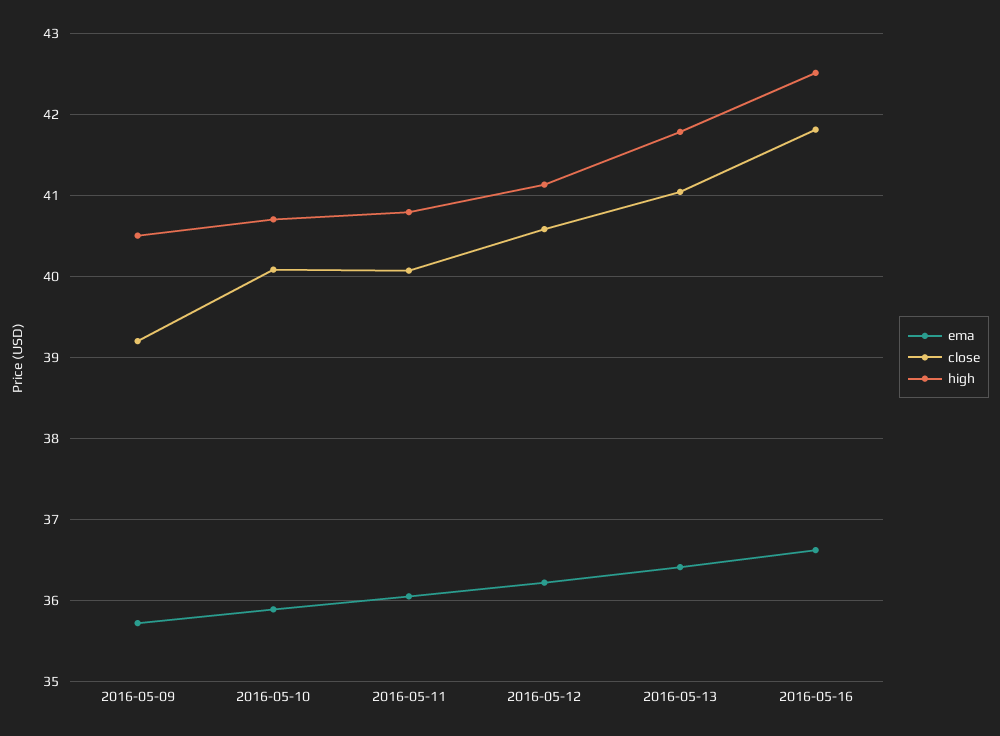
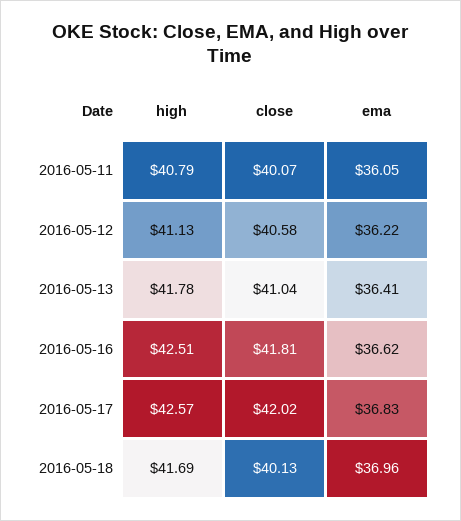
ema, 2016-05-09: 35.7 -> none
close, 2016-05-09: 39.2 -> none
high, 2016-05-09: 40.5 -> none
ema, 2016-05-10: 35.9 -> none
close, 2016-05-10: 40.1 -> none
high, 2016-05-10: 40.7 -> none
high, 2016-05-17: none -> 42.57
close, 2016-05-17: none -> 42.02
ema, 2016-05-17: none -> 36.83
high, 2016-05-18: none -> 41.69
close, 2016-05-18: none -> 40.13
ema, 2016-05-18: none -> 36.96

